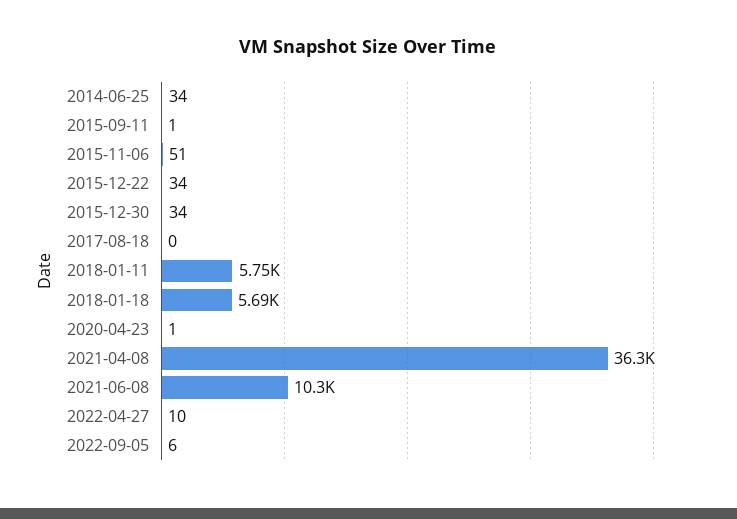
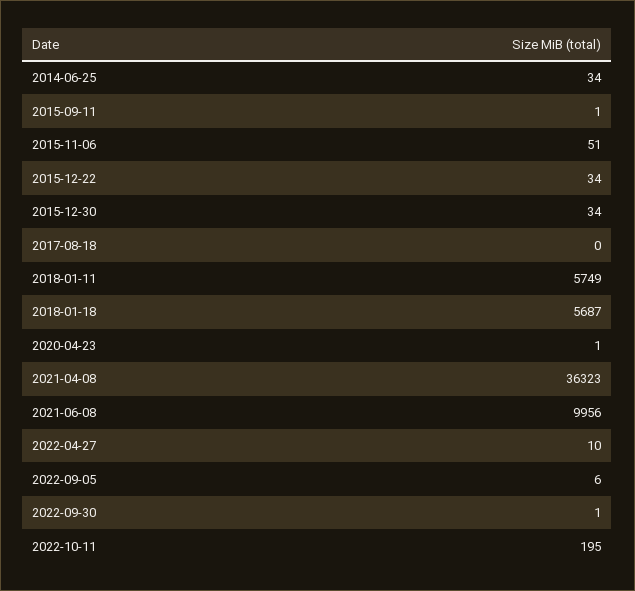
2021-06-08: 10300 -> 9956
2022-09-30: none -> 1
2022-10-11: none -> 195

